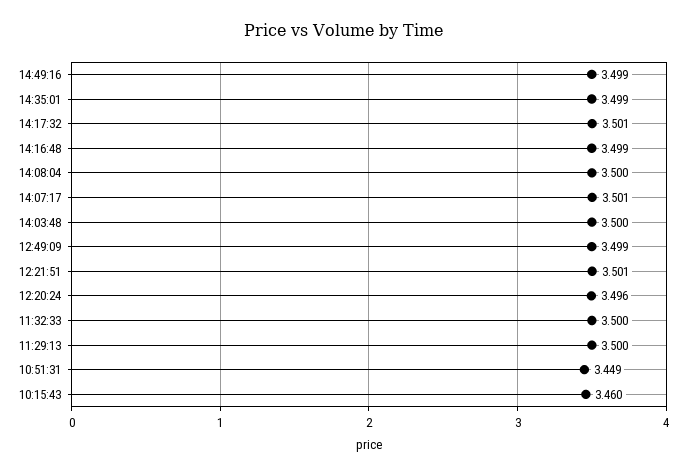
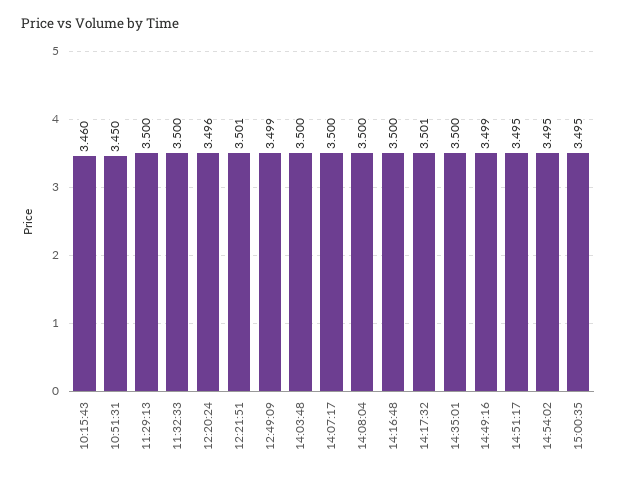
14:35:01: 3.499 -> 3.5
14:16:48: 3.499 -> 3.5
14:07:17: 3.501 -> 3.5
10:51:31: 3.449 -> 3.45
14:51:17: none -> 3.495
14:54:02: none -> 3.495
15:00:35: none -> 3.495

